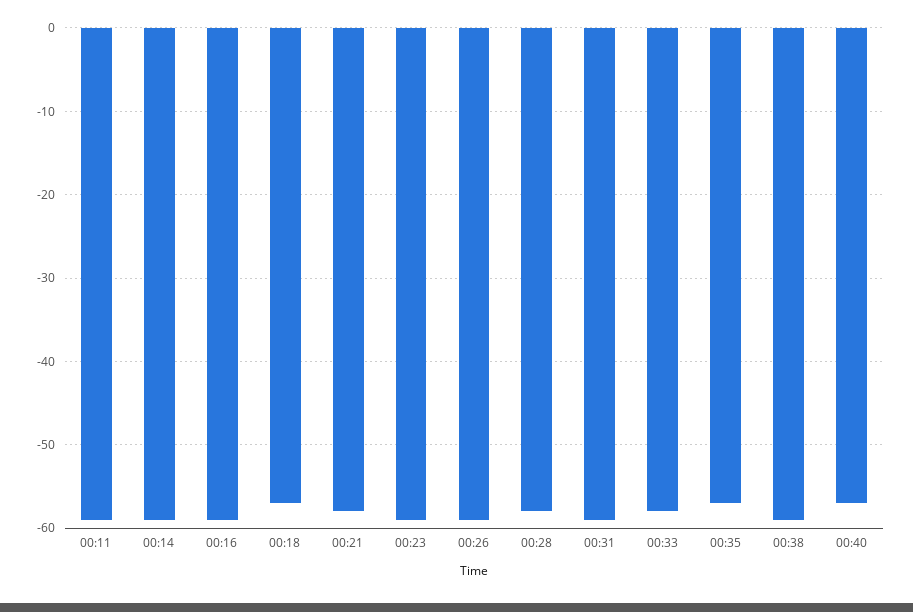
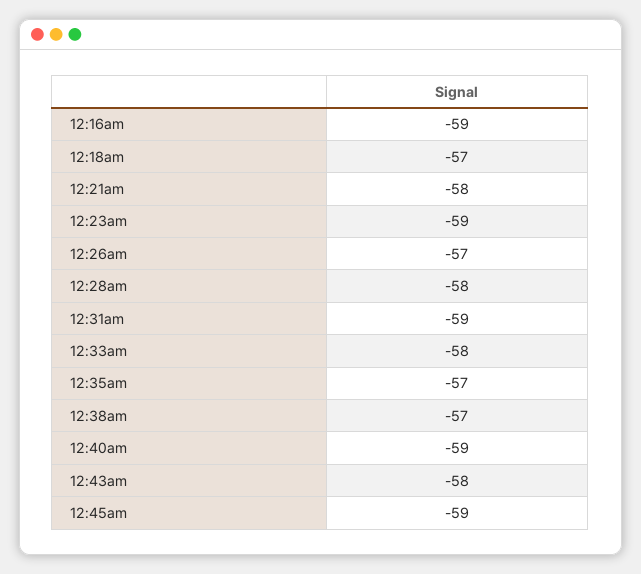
00:11: -59 -> none
00:14: -59 -> none
00:26: -59 -> -57
00:38: -59 -> -57
00:40: -57 -> -59
12:43am: none -> -58
12:45am: none -> -59

